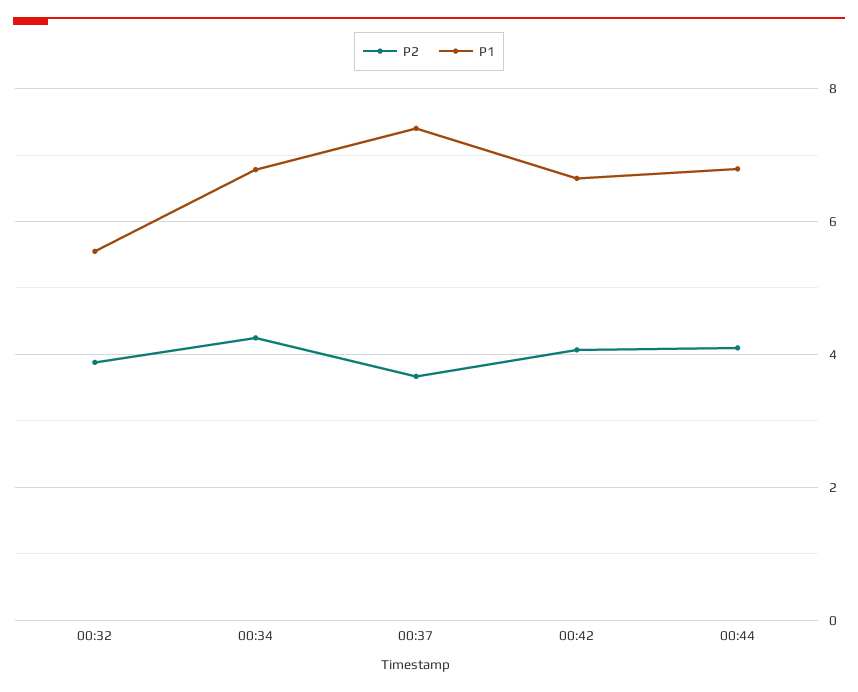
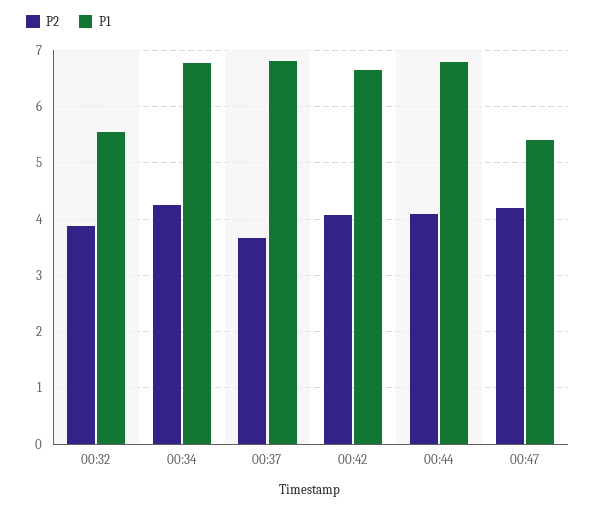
P1, 00:37: 7.4 -> 6.8
P2, 00:47: none -> 4.2
P1, 00:47: none -> 5.4

